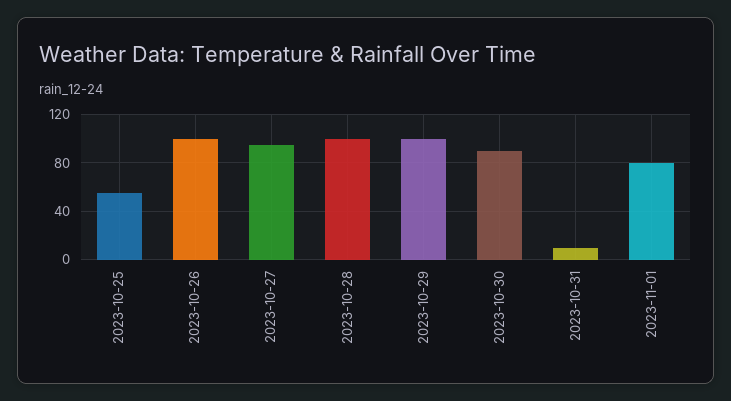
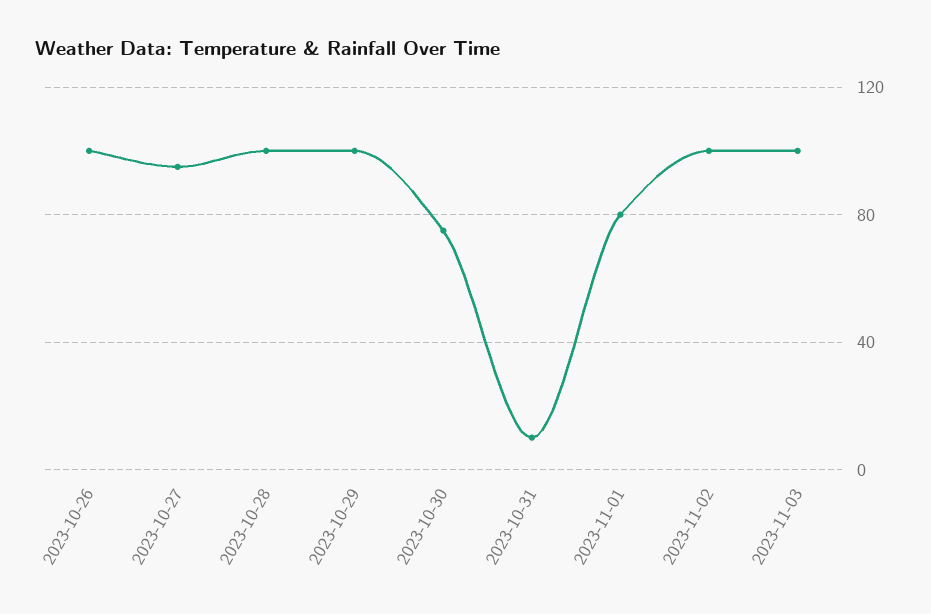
2023-10-25: 55 -> none
2023-10-30: 90 -> 75
2023-11-02: none -> 100
2023-11-03: none -> 100

